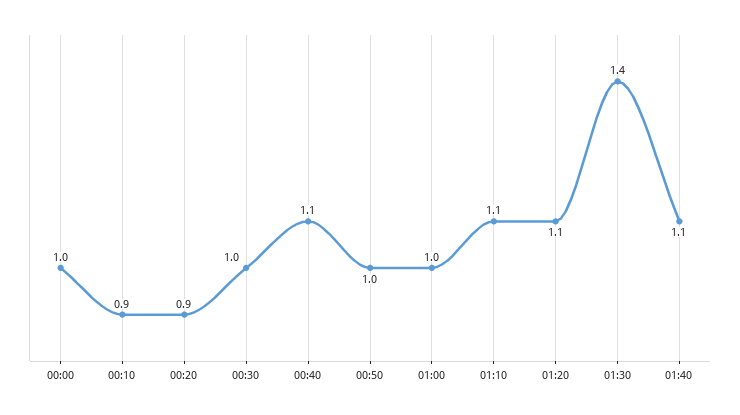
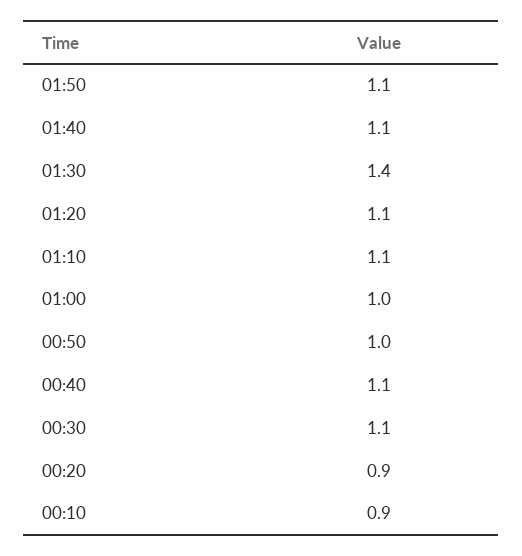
00:00: 1 -> none
00:30: 1 -> 1.1
01:50: none -> 1.1

